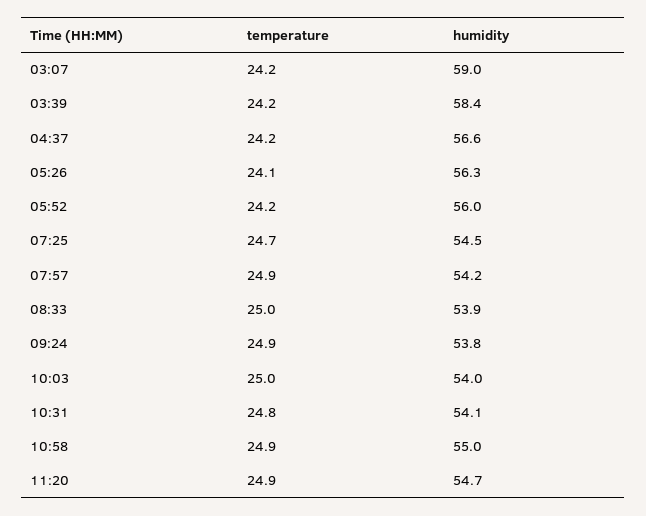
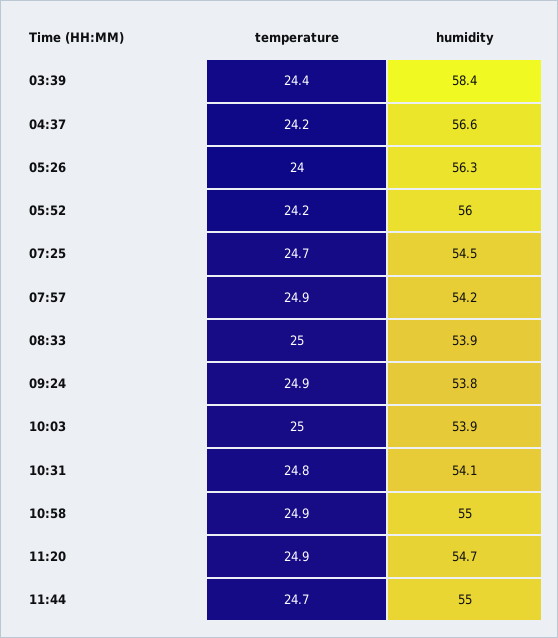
temperature, 03:07: 24.2 -> none
humidity, 03:07: 59 -> none
temperature, 03:39: 24.2 -> 24.4
temperature, 05:26: 24.1 -> 24
humidity, 10:03: 54 -> 53.9
temperature, 11:44: none -> 24.7
humidity, 11:44: none -> 55

